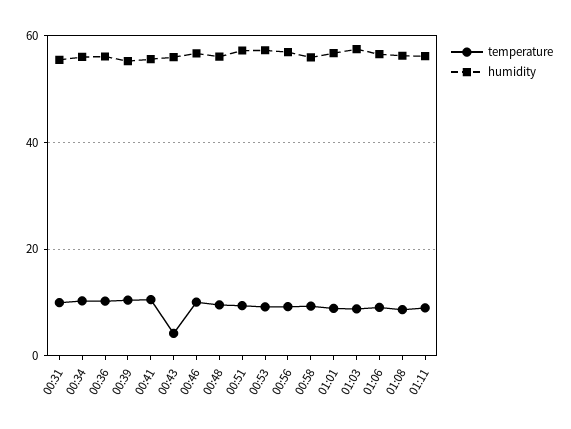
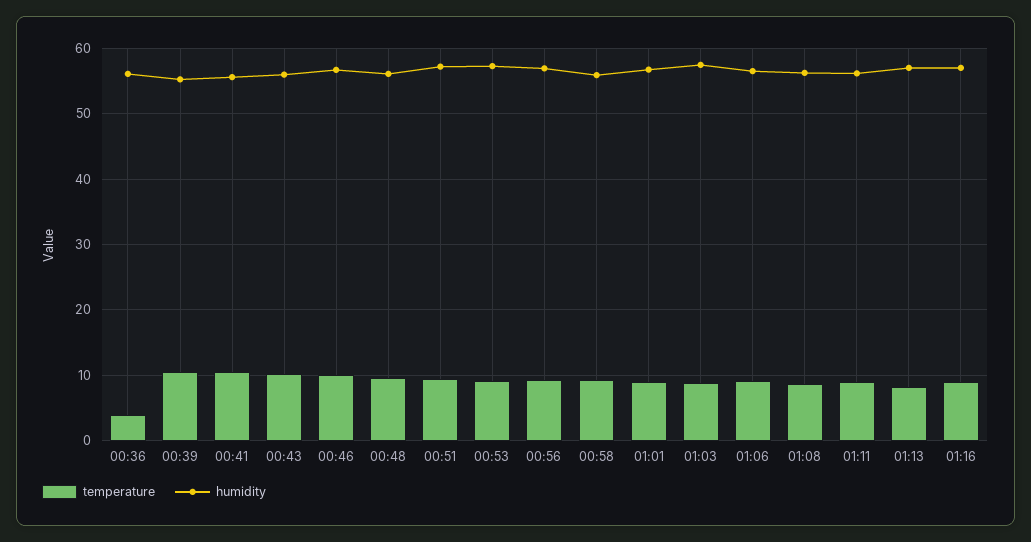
temperature, 00:31: 10 -> none
humidity, 00:31: 56 -> none
temperature, 00:34: 10 -> none
humidity, 00:34: 56 -> none
temperature, 00:36: 10 -> 4
temperature, 00:43: 4 -> 10
temperature, 01:13: none -> 8
humidity, 01:13: none -> 57
temperature, 01:16: none -> 9
humidity, 01:16: none -> 57

